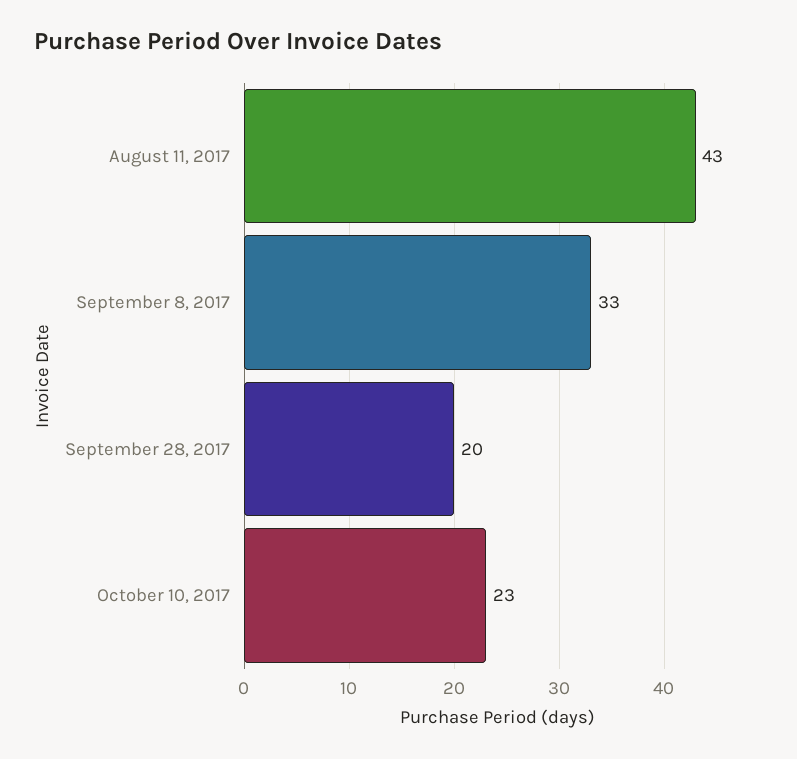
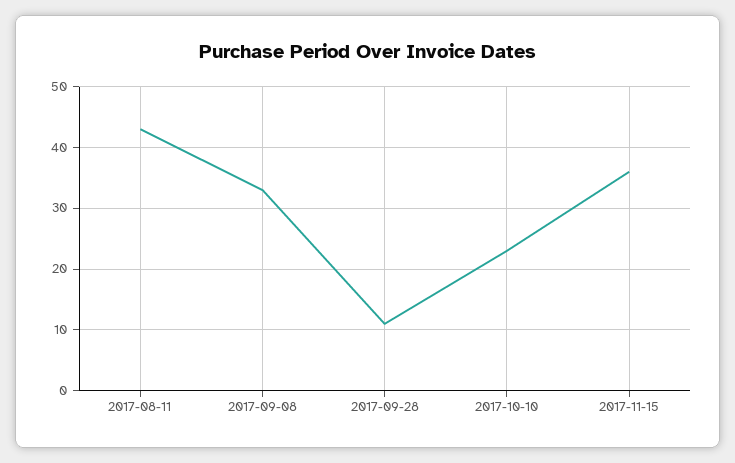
September 28, 2017: 20 -> 11
2017-11-15: none -> 36

